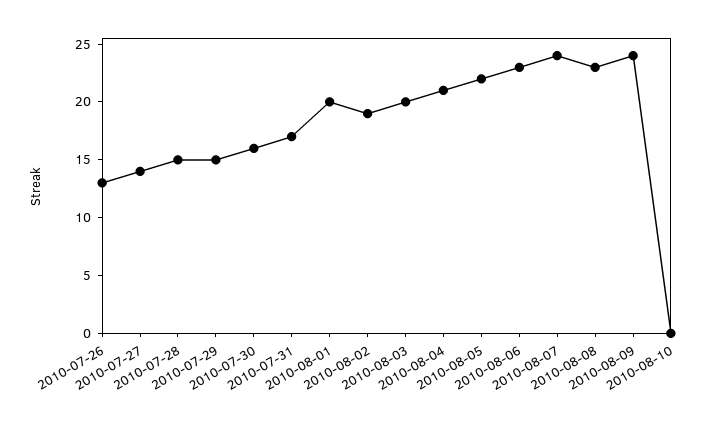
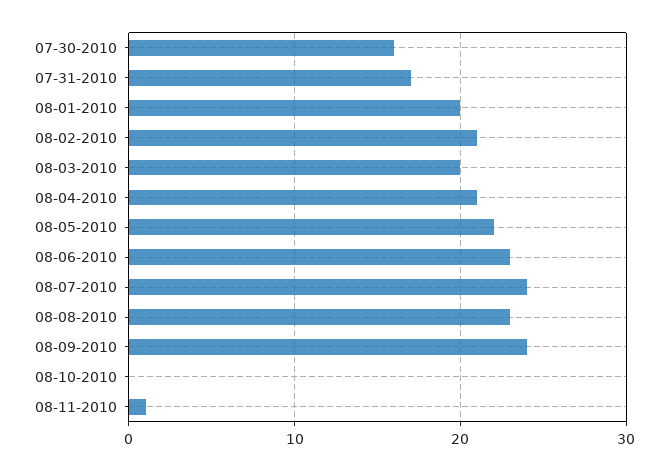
2010-07-26: 13 -> none
2010-07-27: 14 -> none
2010-07-28: 15 -> none
2010-07-29: 15 -> none
2010-08-02: 19 -> 21
08-11-2010: none -> 1

